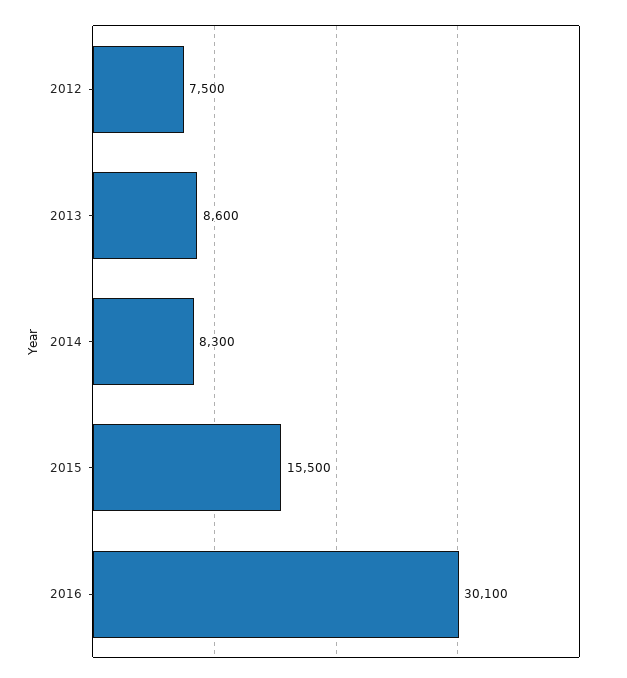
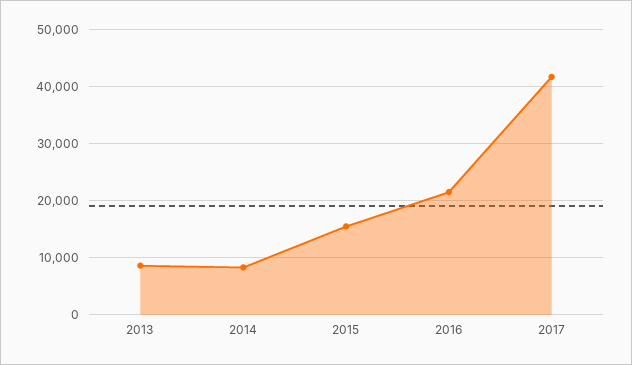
2012: 7500 -> none
2016: 30100 -> 22000
2017: none -> 42000

